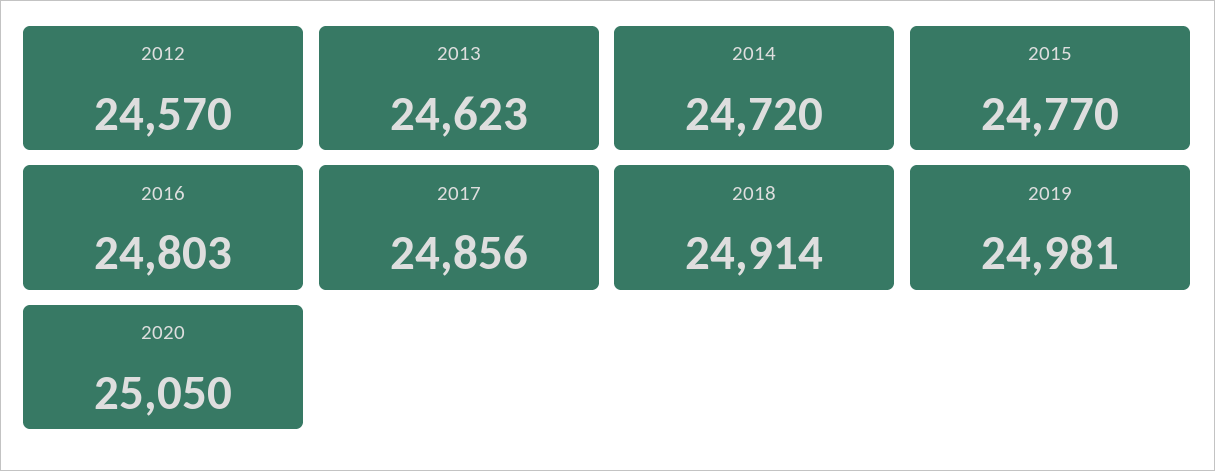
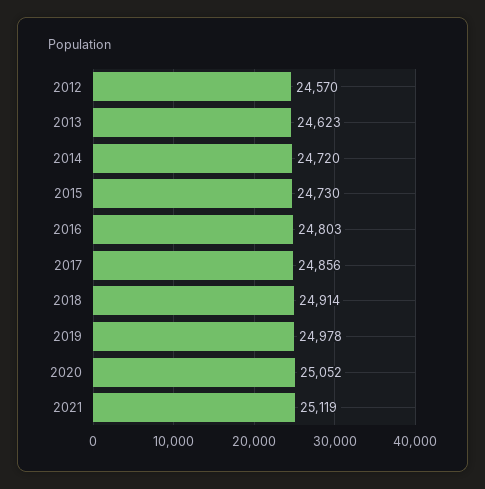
2015: 24770 -> 24730
2019: 24981 -> 24978
2020: 25050 -> 25052
2021: none -> 25119

